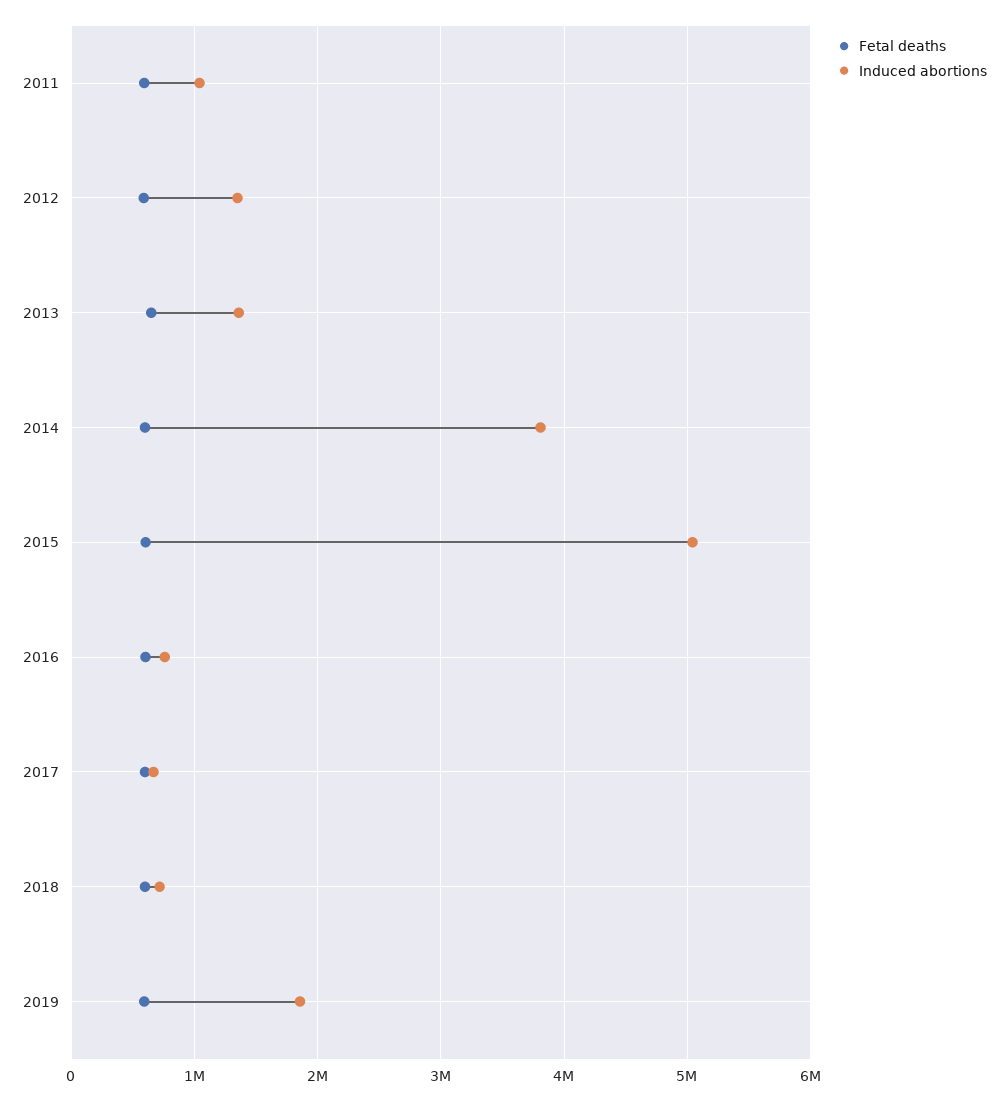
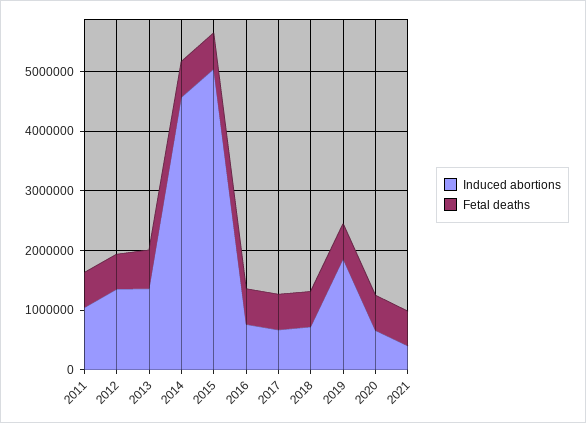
Induced abortions, 2014: 3800000 -> 4600000
Induced abortions, 2020: none -> 600000
Fetal deaths, 2020: none -> 600000
Induced abortions, 2021: none -> 400000
Fetal deaths, 2021: none -> 600000

